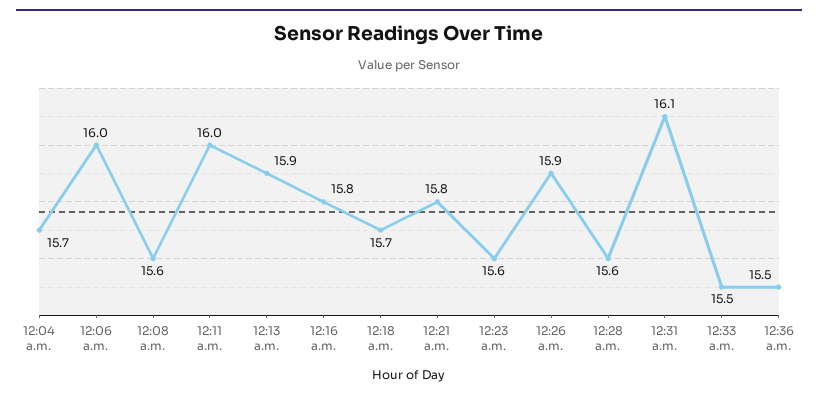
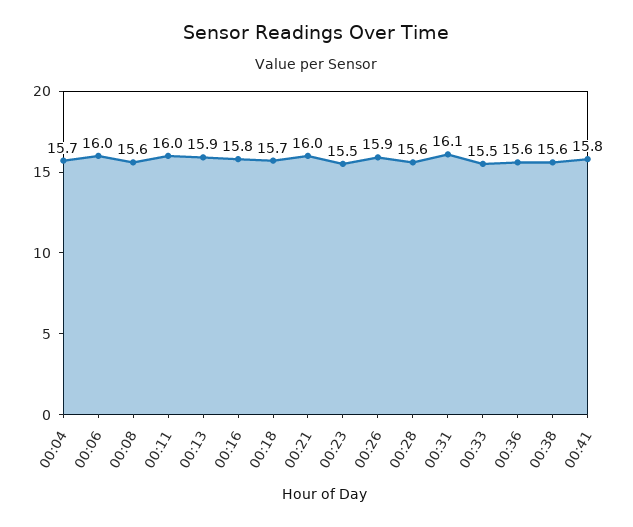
12:21 a.m.: 15.8 -> 16
12:23 a.m.: 15.6 -> 15.5
12:36 a.m.: 15.5 -> 15.6
00:38: none -> 15.6
00:41: none -> 15.8

